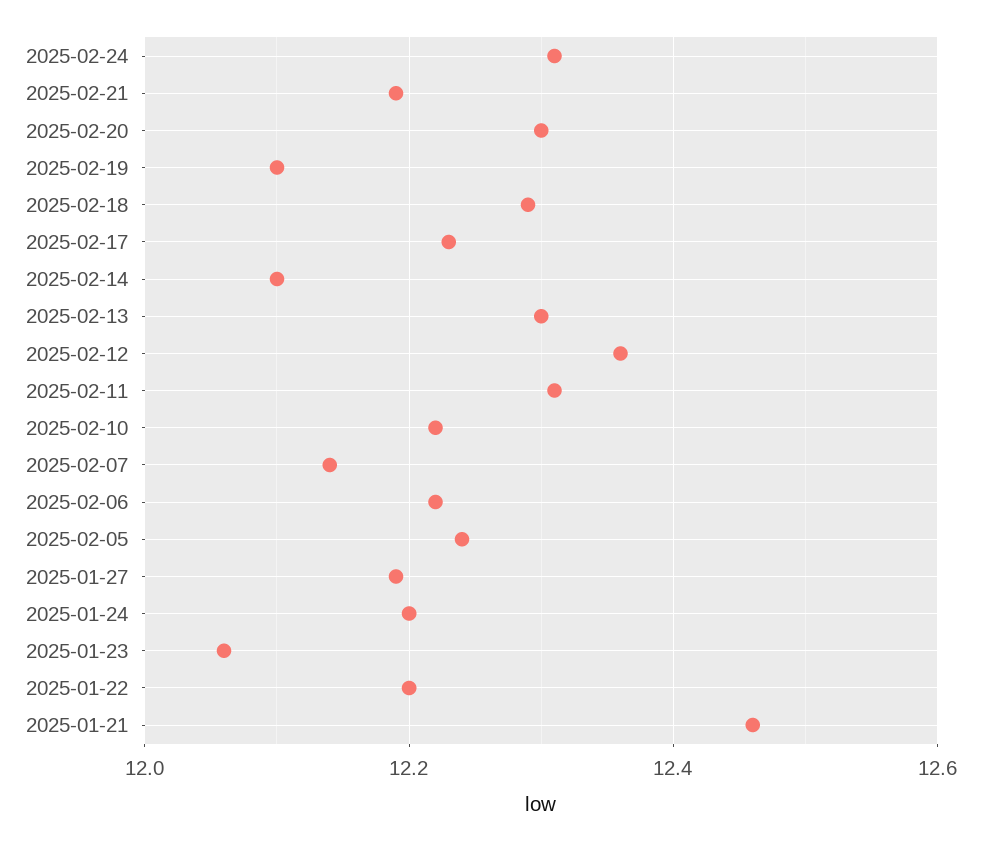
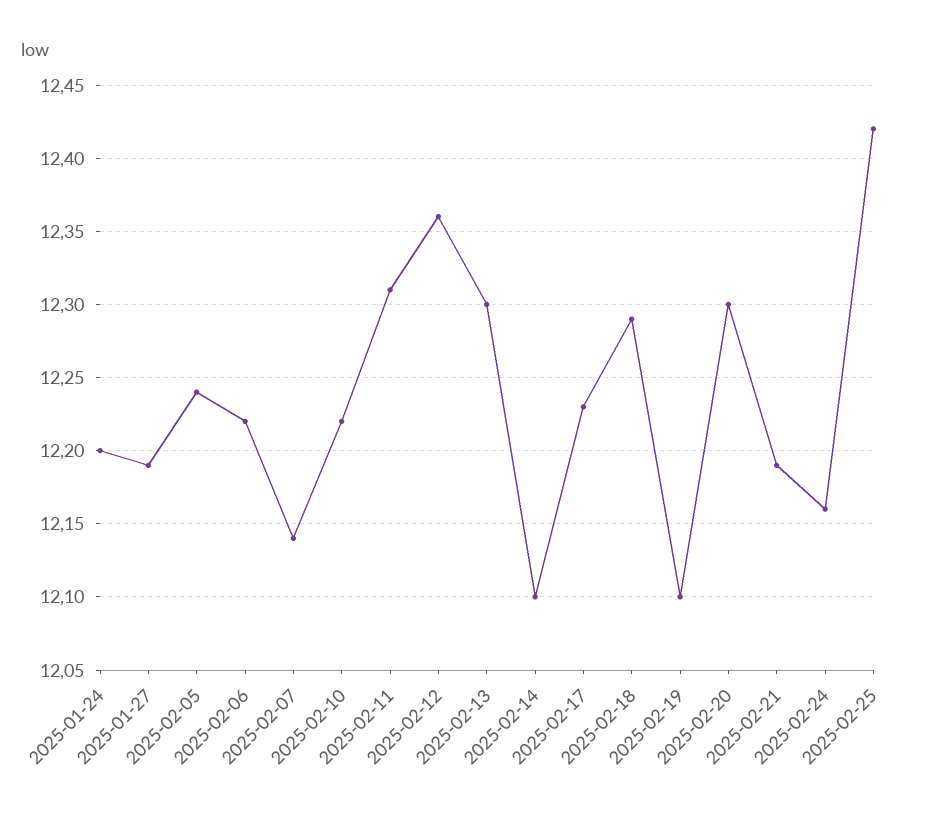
2025-02-24: 12.3 -> 12.16
2025-01-23: 12.05 -> none
2025-01-22: 12.2 -> none
2025-01-21: 12.45 -> none
2025-02-25: none -> 12.42

